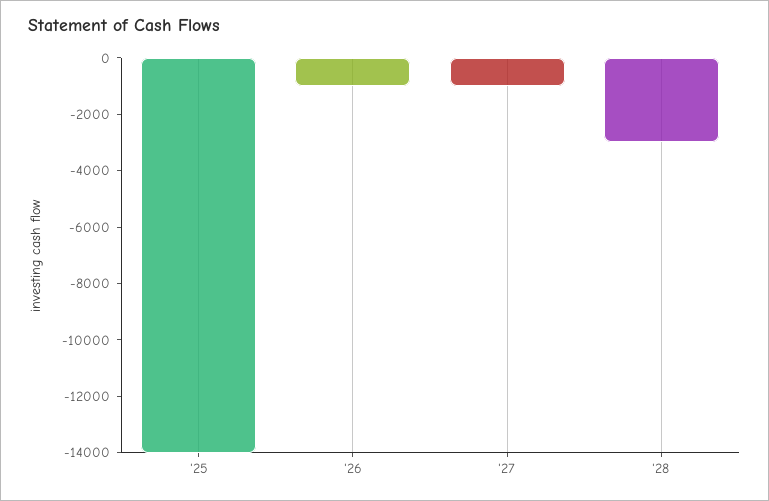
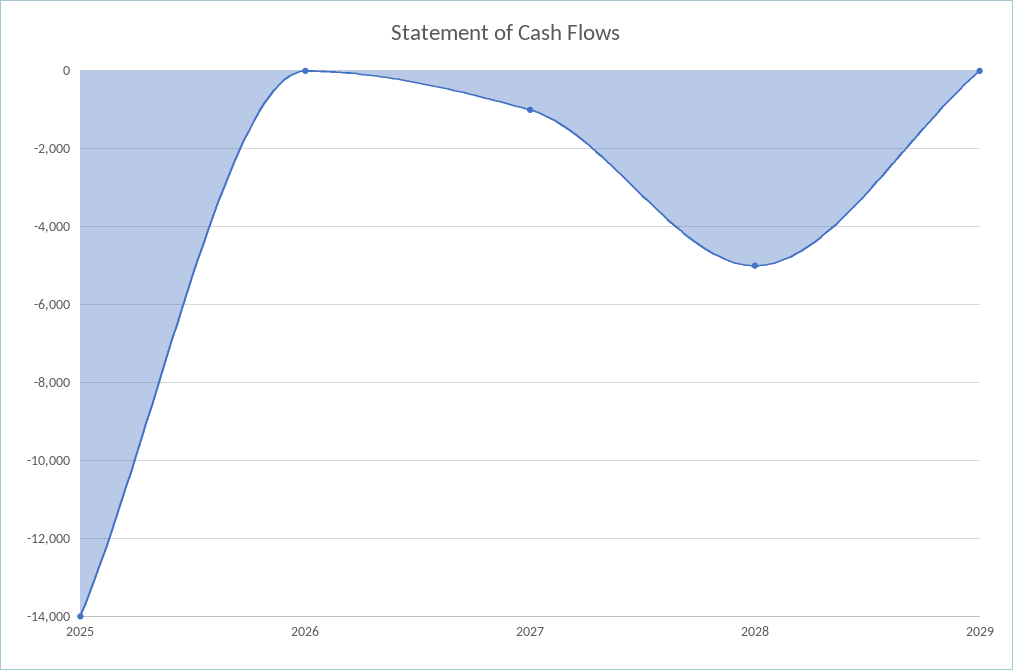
'26: -1000 -> 0
'28: -3000 -> -5000
2029: none -> 0

